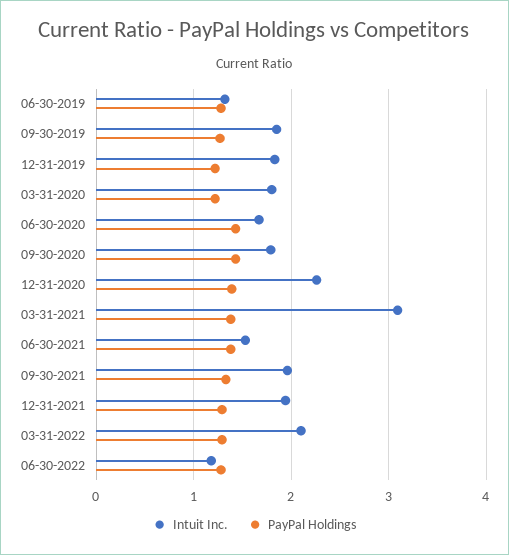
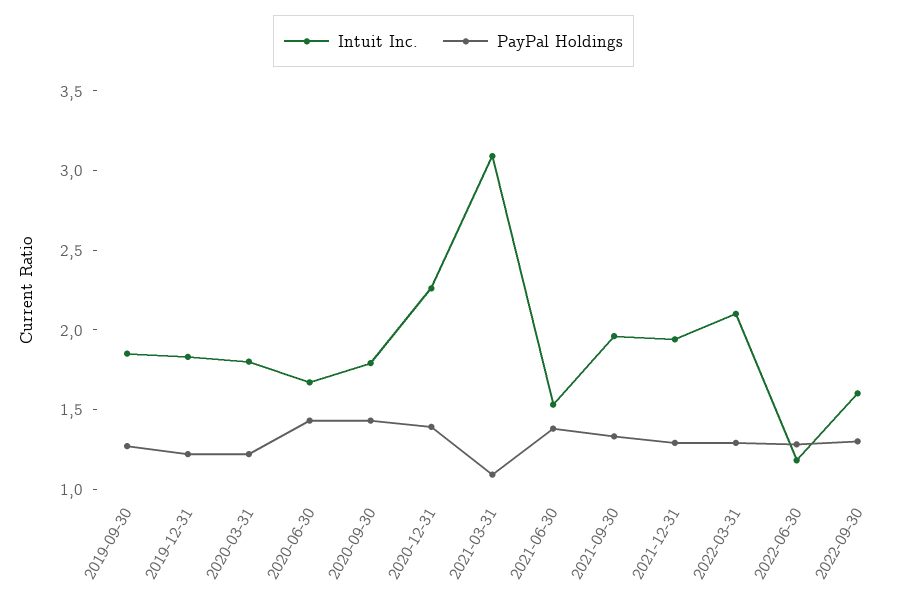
Intuit Inc., 06-30-2019: 1.3 -> none
PayPal Holdings, 06-30-2019: 1.3 -> none
PayPal Holdings, 03-31-2021: 1.4 -> 1.1
Intuit Inc., 2022-09-30: none -> 1.6
PayPal Holdings, 2022-09-30: none -> 1.3

